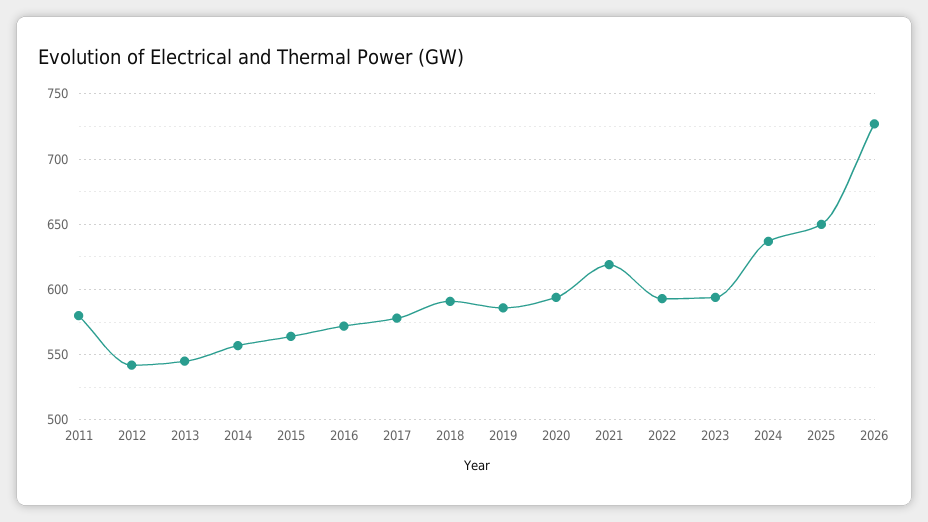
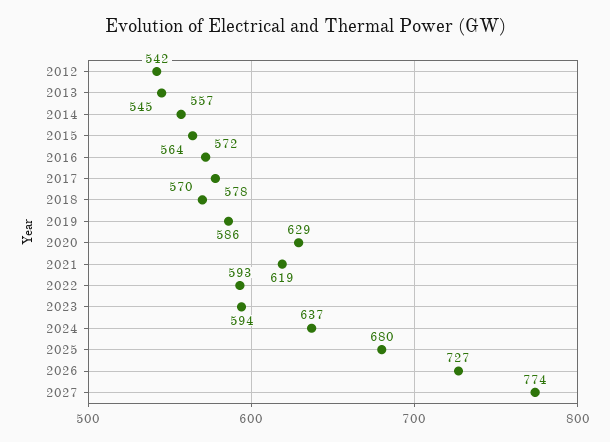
2011: 580 -> none
2018: 590 -> 570
2020: 595 -> 629
2025: 650 -> 680
2027: none -> 774

